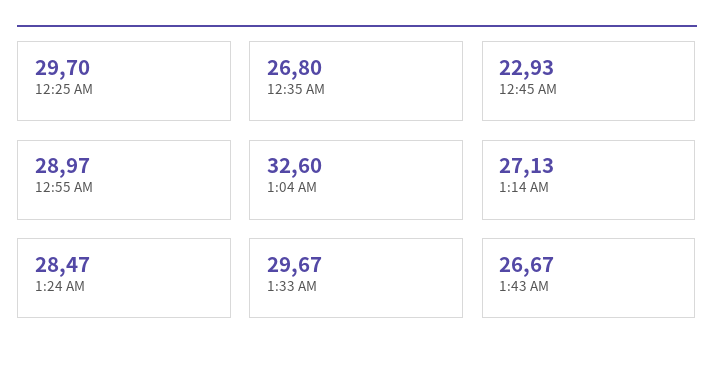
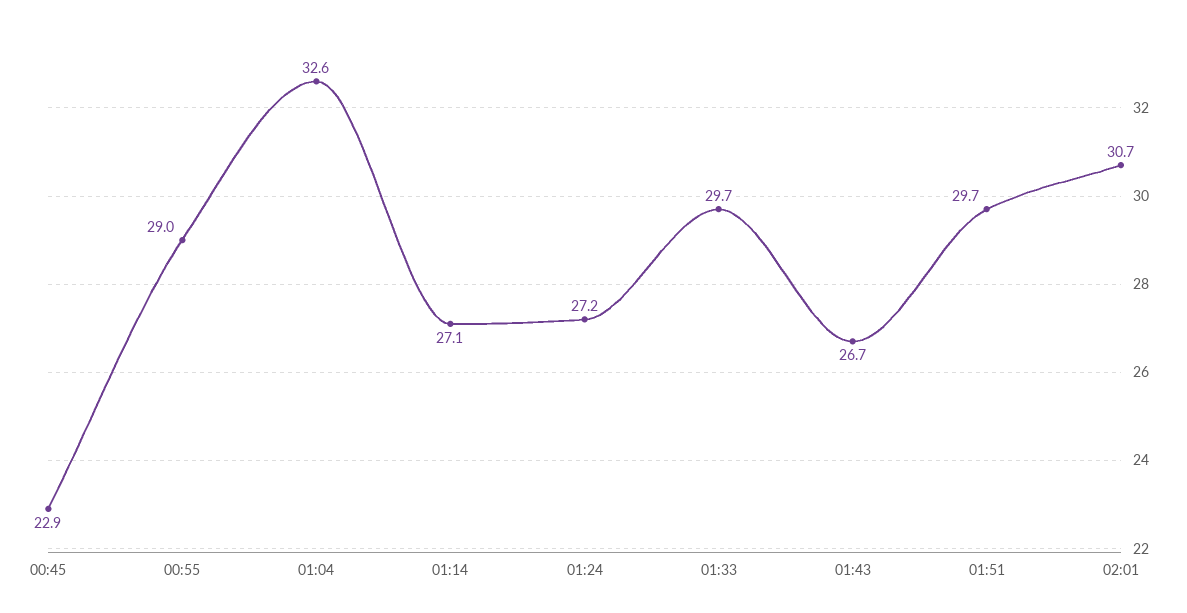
12:25 AM: 29.7 -> none
12:35 AM: 26.8 -> none
1:24 AM: 28.47 -> 27.2
01:51: none -> 29.7
02:01: none -> 30.7

